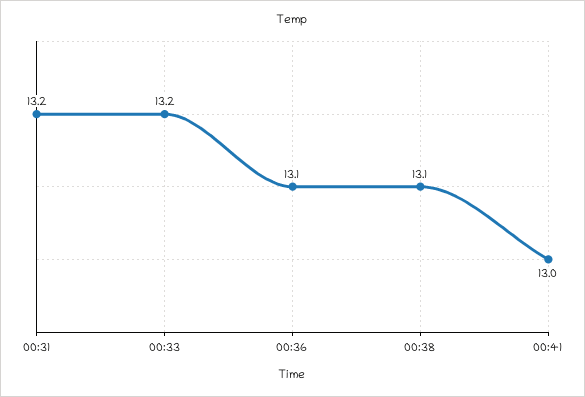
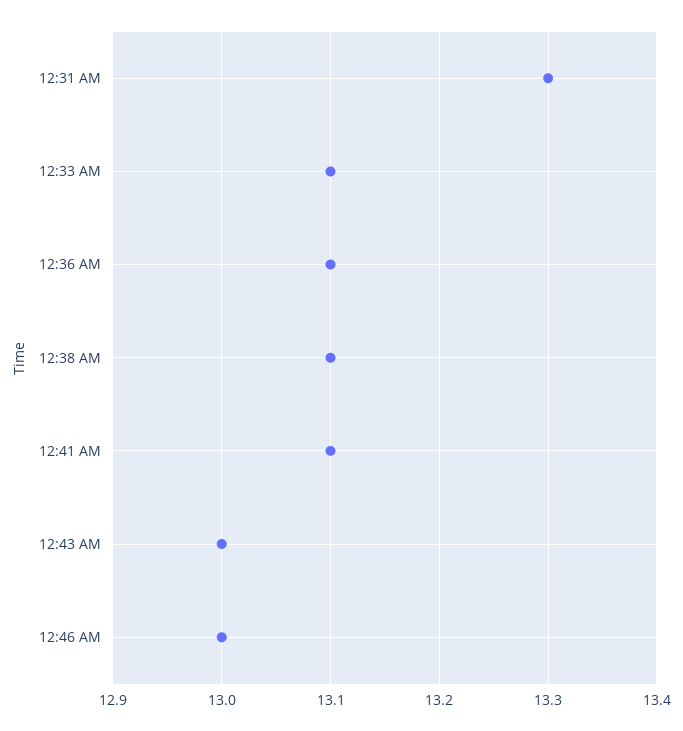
00:31: 13.2 -> 13.3
00:33: 13.2 -> 13.1
00:41: 13 -> 13.1
12:43 AM: none -> 13
12:46 AM: none -> 13

